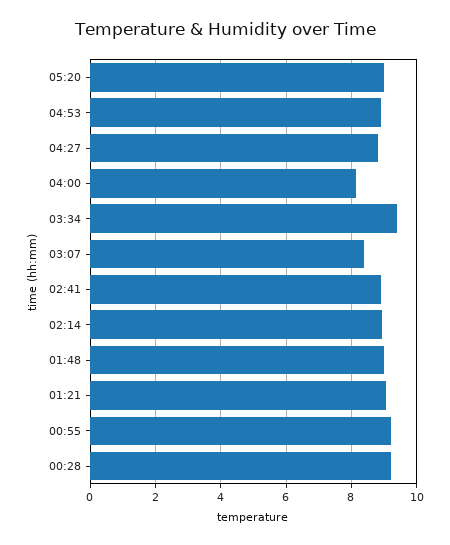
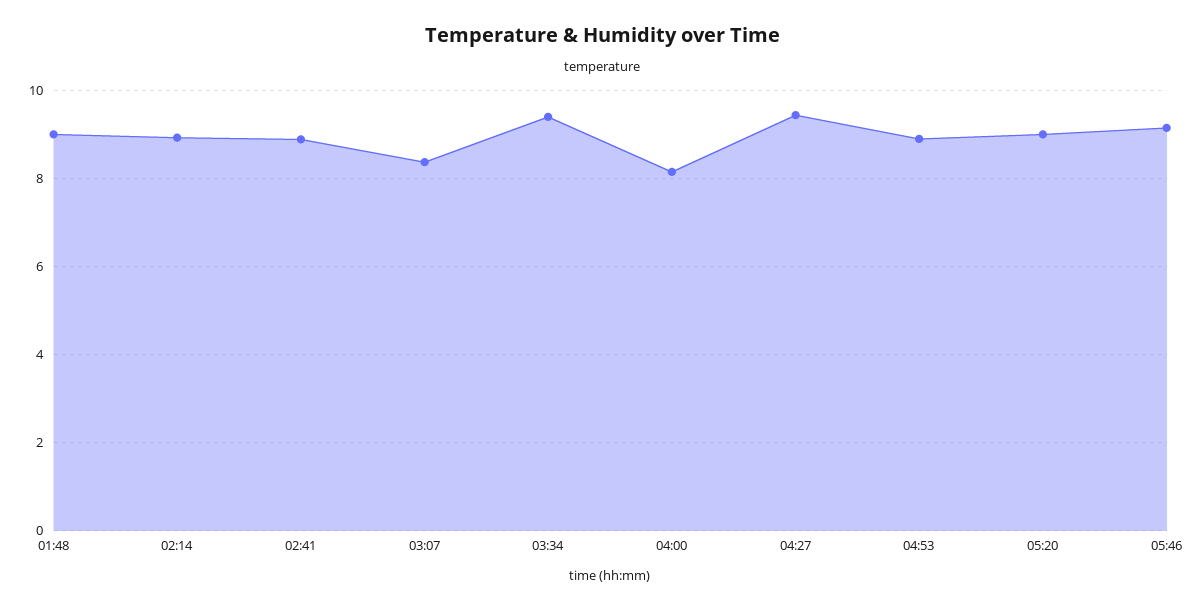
04:27: 8.8 -> 9.4
01:21: 9 -> none
00:55: 9.2 -> none
00:28: 9.2 -> none
05:46: none -> 9.2

